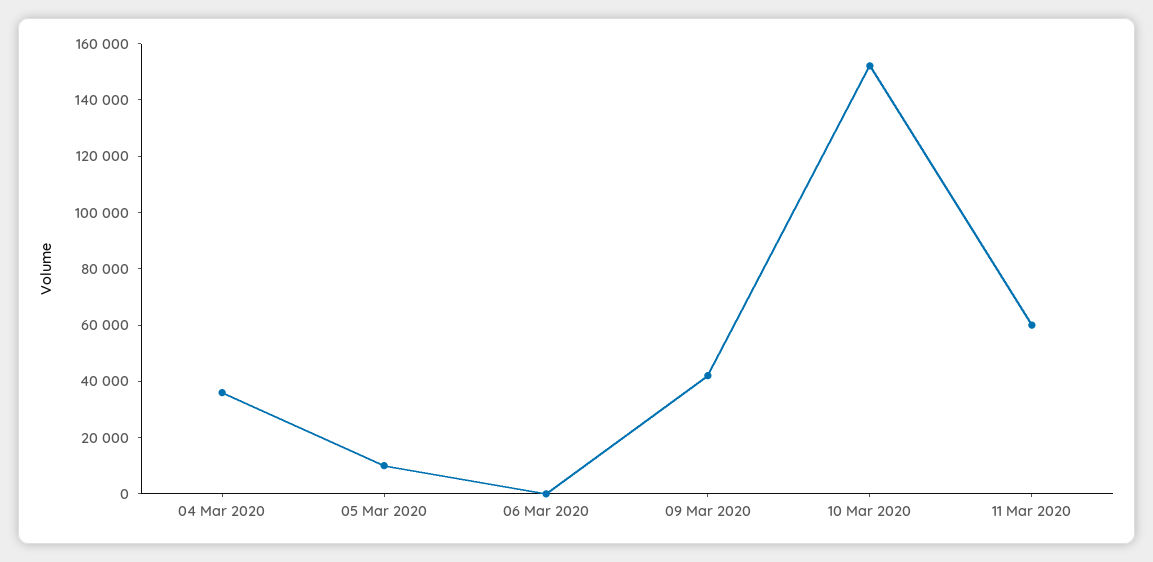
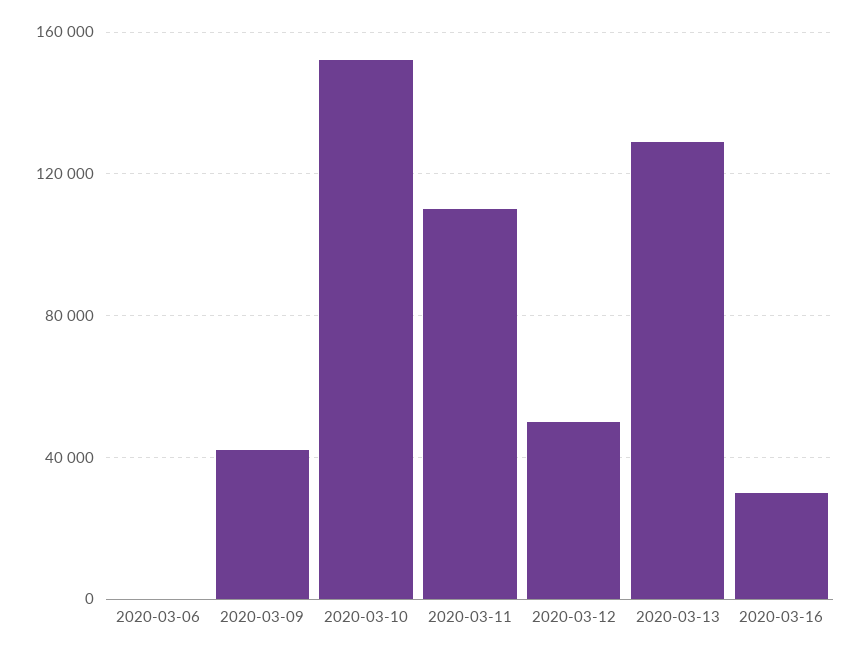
04 Mar 2020: 35000 -> none
05 Mar 2020: 10000 -> none
11 Mar 2020: 60000 -> 110000
2020-03-12: none -> 50000
2020-03-13: none -> 130000
2020-03-16: none -> 30000

